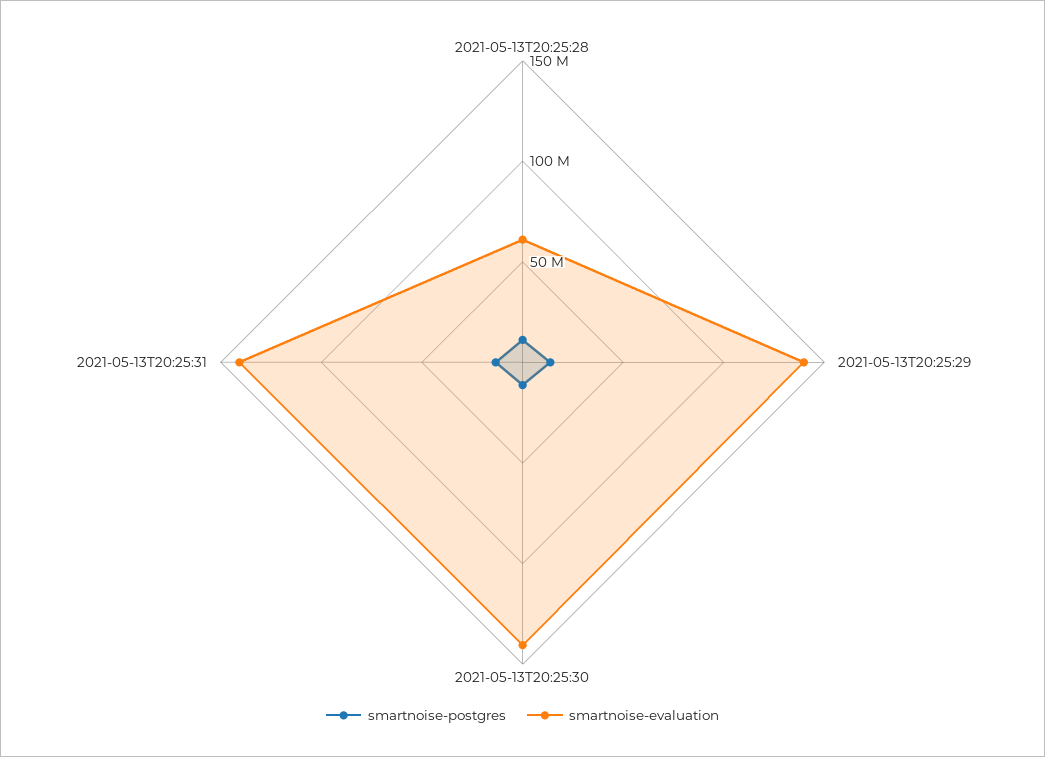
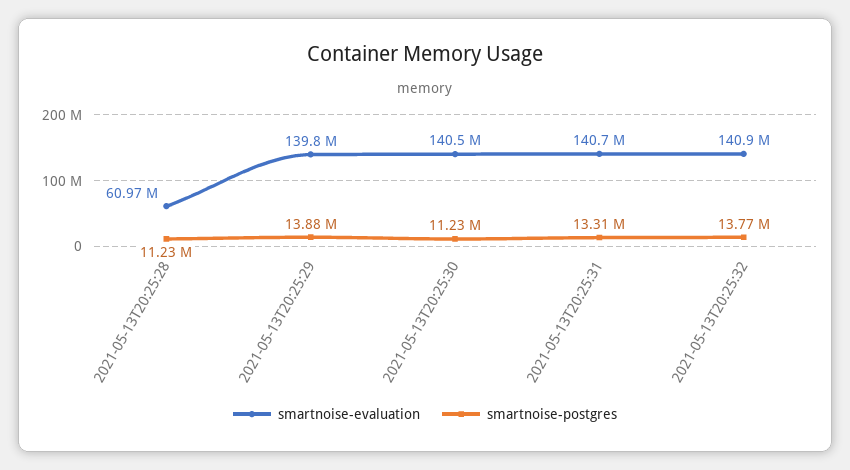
smartnoise-evaluation, 2021-05-13T20:25:32: none -> 140900000
smartnoise-postgres, 2021-05-13T20:25:32: none -> 13770000

